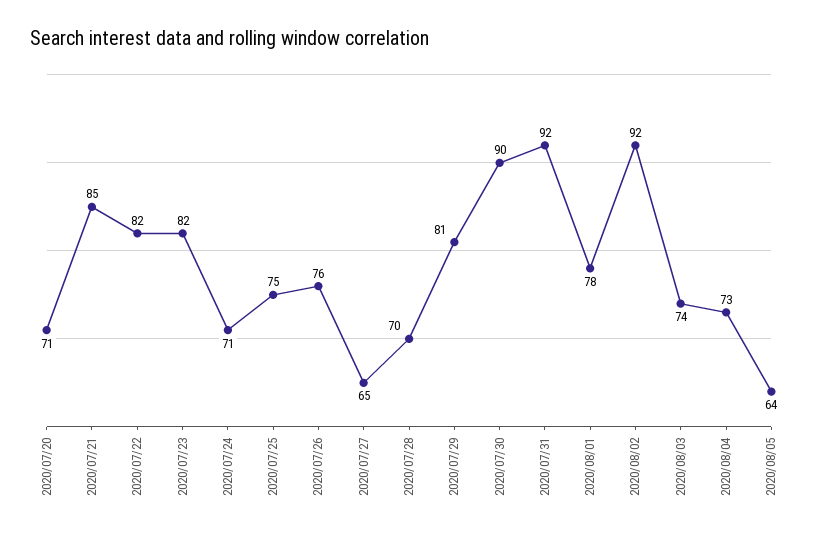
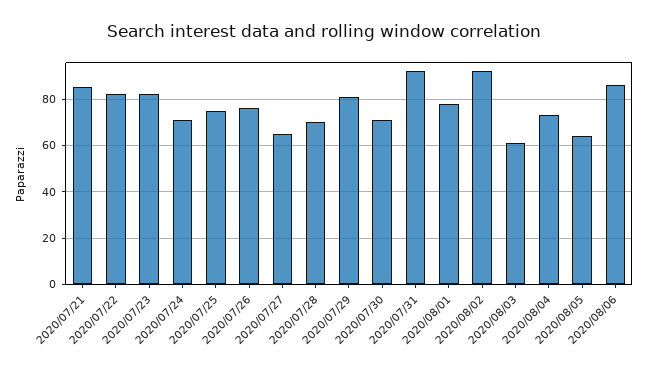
2020/07/20: 71 -> none
2020/07/30: 90 -> 70
2020/08/03: 74 -> 60
2020/08/06: none -> 85

